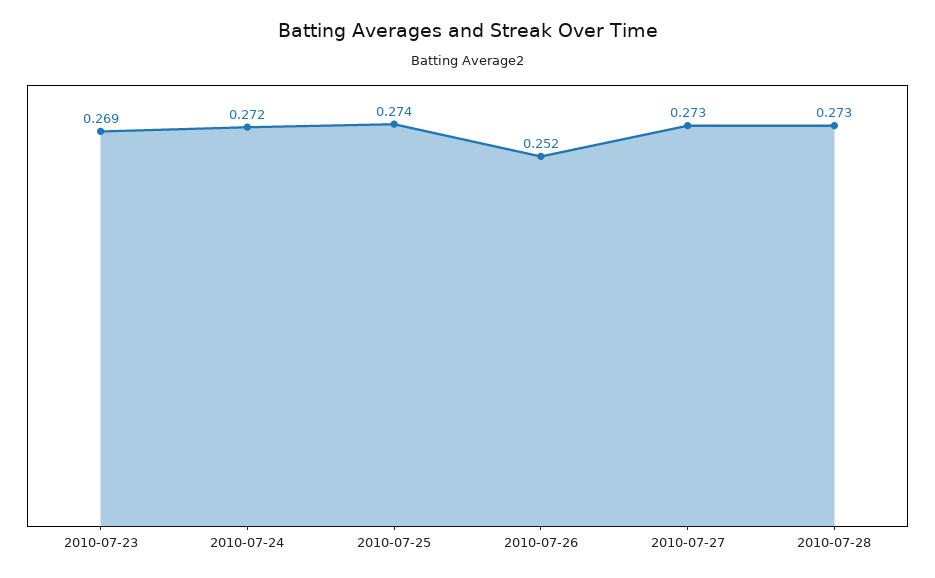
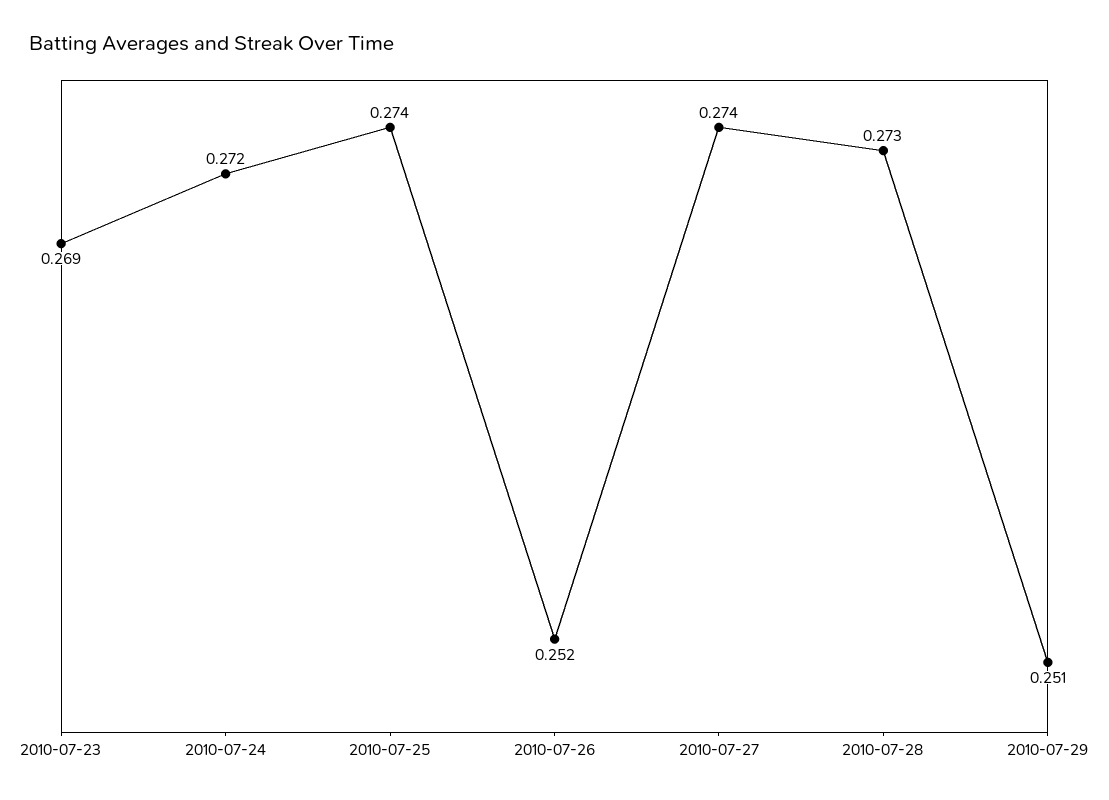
2010-07-27: 0.273 -> 0.274
2010-07-29: none -> 0.251

